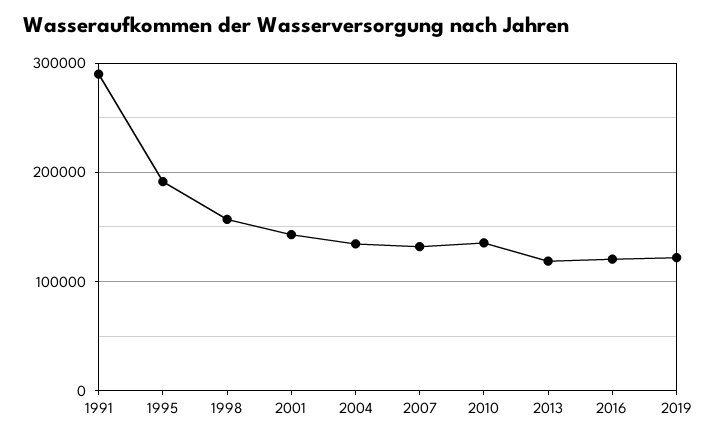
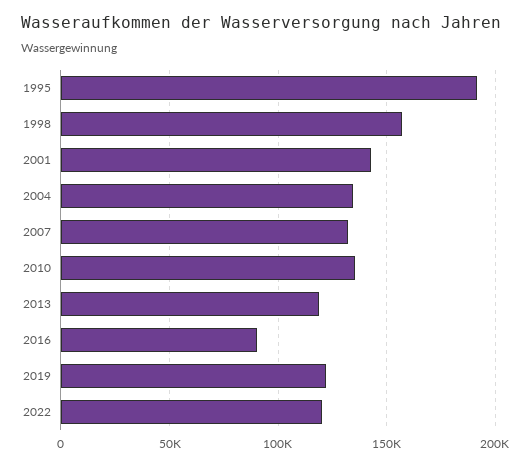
1991: 290000 -> none
2016: 120000 -> 90000
2022: none -> 120000

